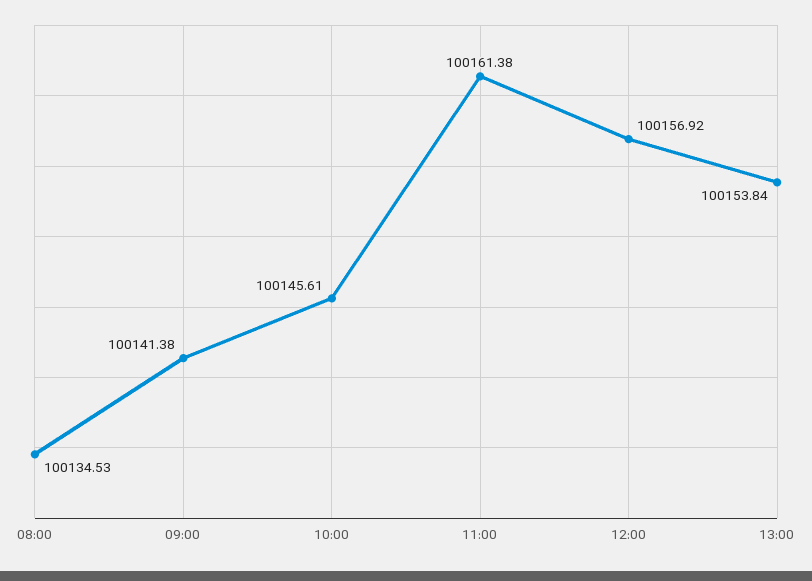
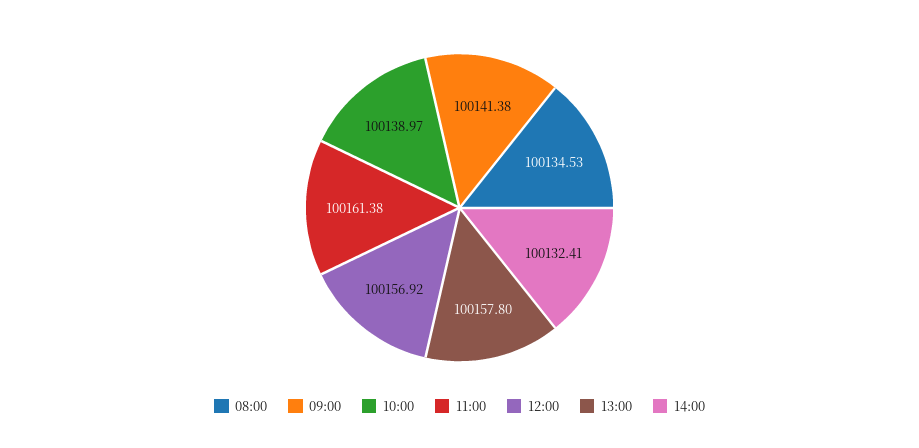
10:00: 100145.61 -> 100138.97
13:00: 100153.84 -> 100157.8
14:00: none -> 100132.41

